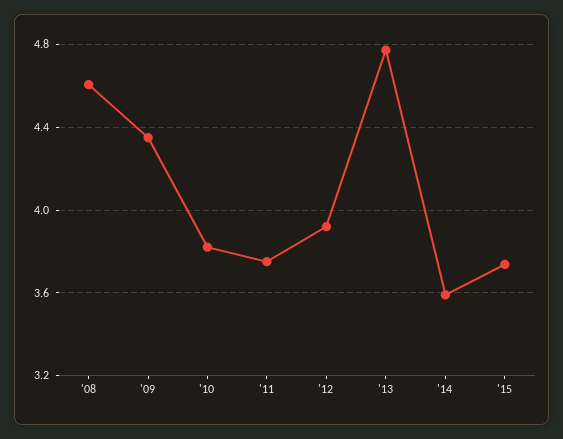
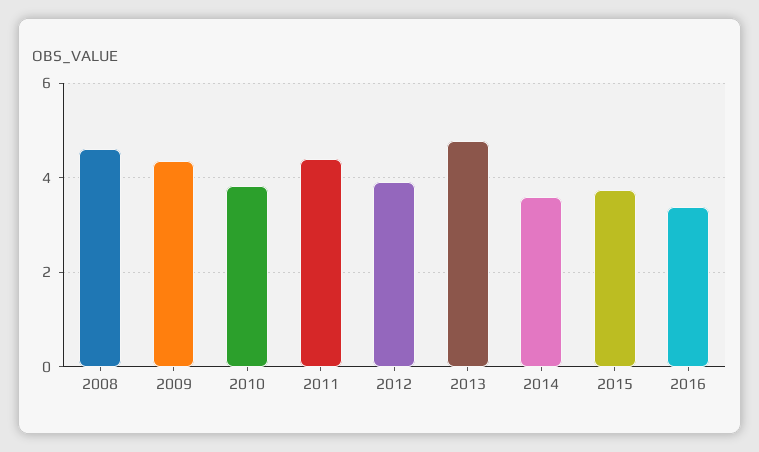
'11: 3.75 -> 4.4
2016: none -> 3.4

